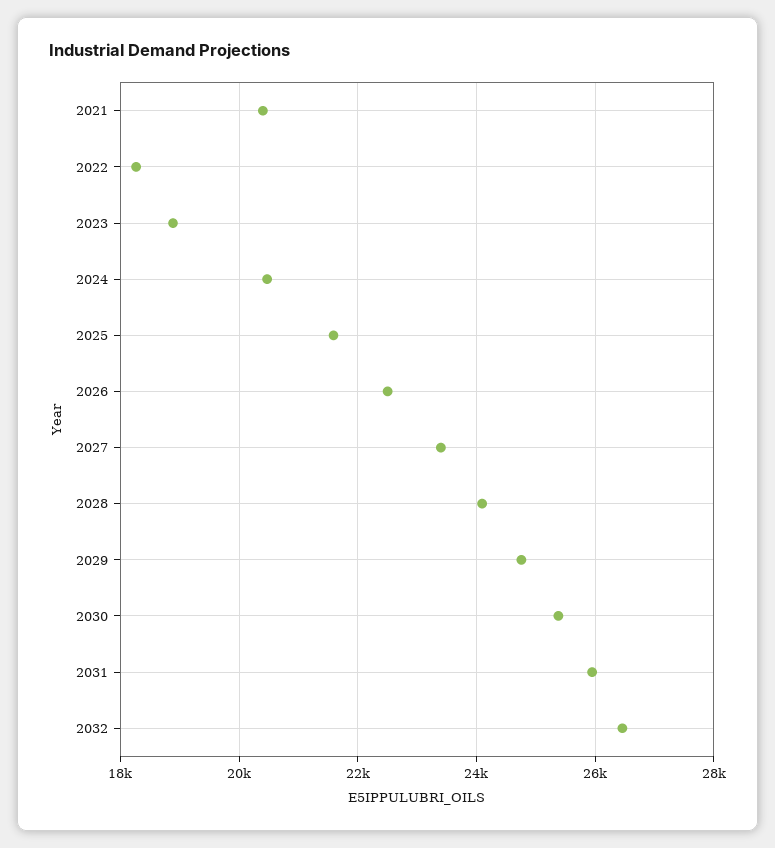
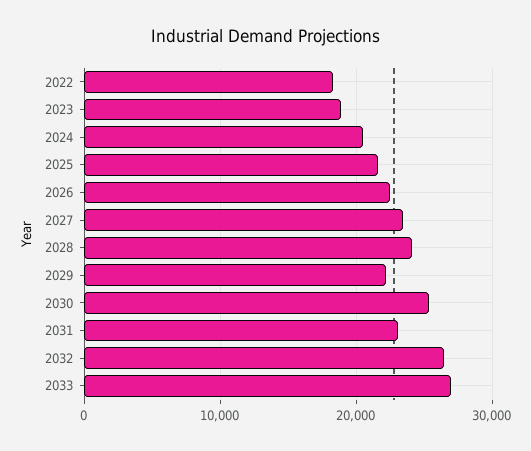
2021: 20400 -> none
2029: 24800 -> 22000
2031: 26000 -> 23000
2033: none -> 27000

